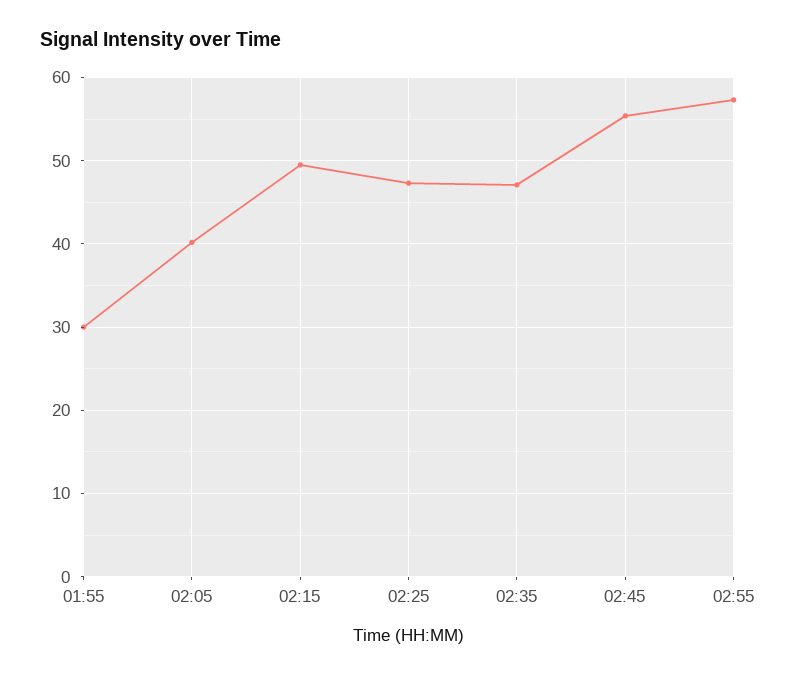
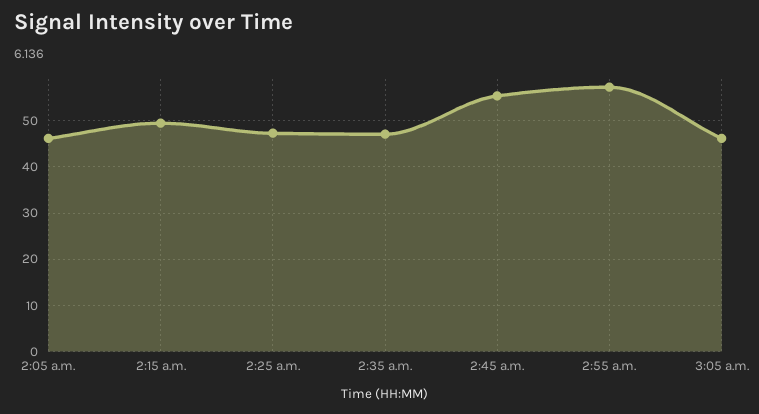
01:55: 30 -> none
02:05: 40 -> 46
3:05 a.m.: none -> 46

